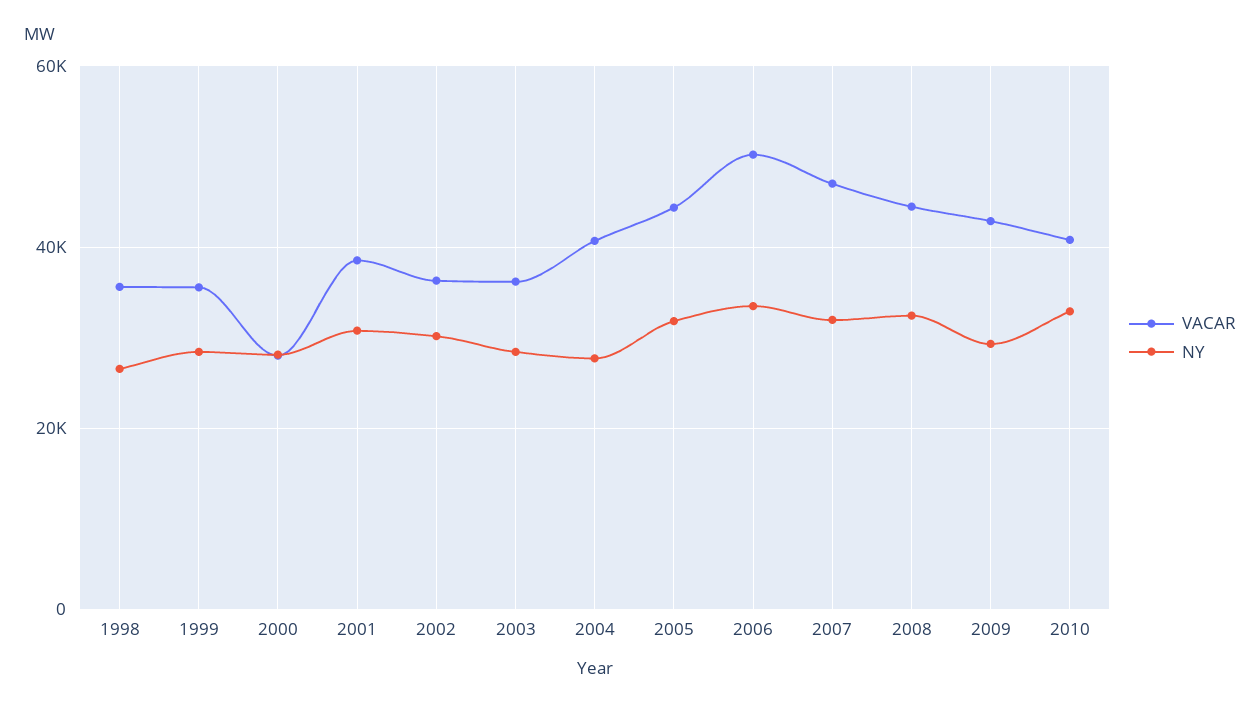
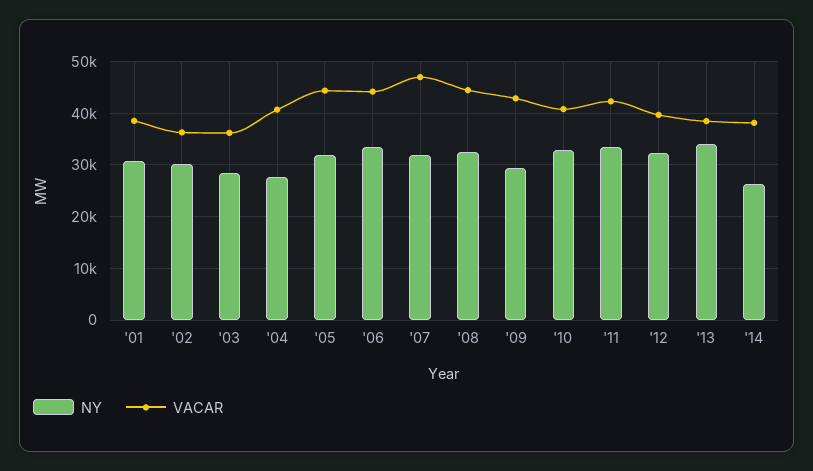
VACAR, 1998: 36000 -> none
NY, 1998: 26000 -> none
VACAR, 1999: 36000 -> none
NY, 1999: 28000 -> none
VACAR, 2000: 28000 -> none
NY, 2000: 28000 -> none
VACAR, 2006: 50000 -> 44000
NY, '11: none -> 34000
VACAR, '11: none -> 42000
NY, '12: none -> 32000
VACAR, '12: none -> 40000
NY, '13: none -> 34000
VACAR, '13: none -> 38000
NY, '14: none -> 26000
VACAR, '14: none -> 38000

